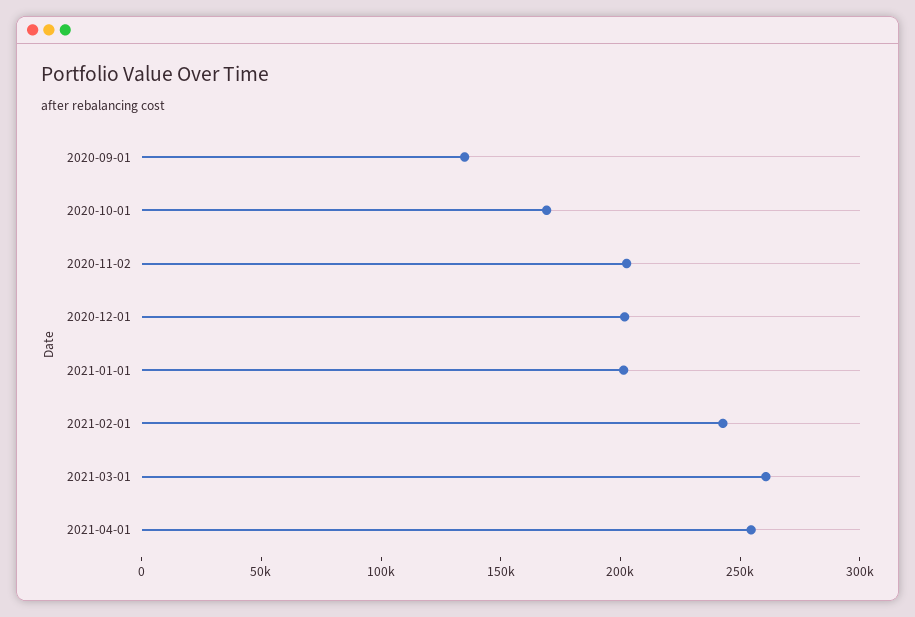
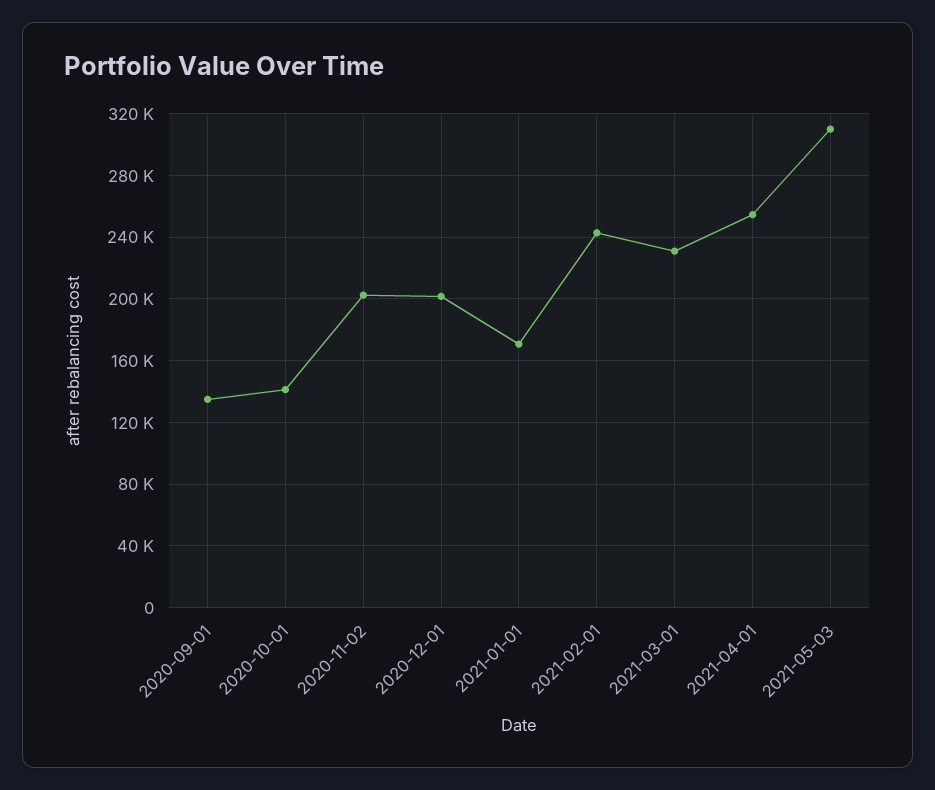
2020-10-01: 170000 -> 140000
2021-01-01: 200000 -> 170000
2021-03-01: 260000 -> 230000
2021-05-03: none -> 310000

